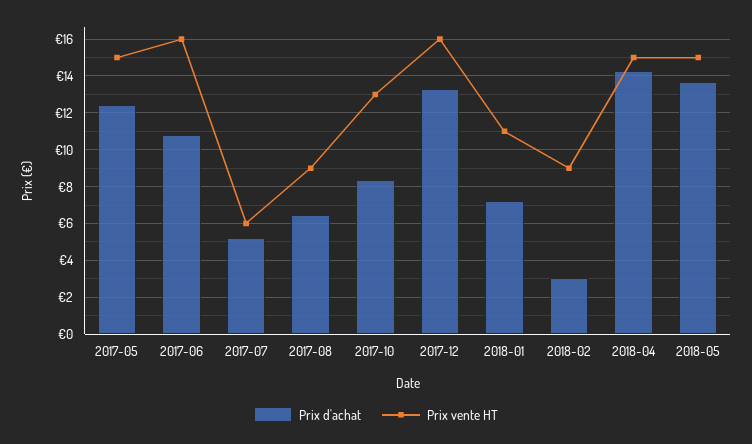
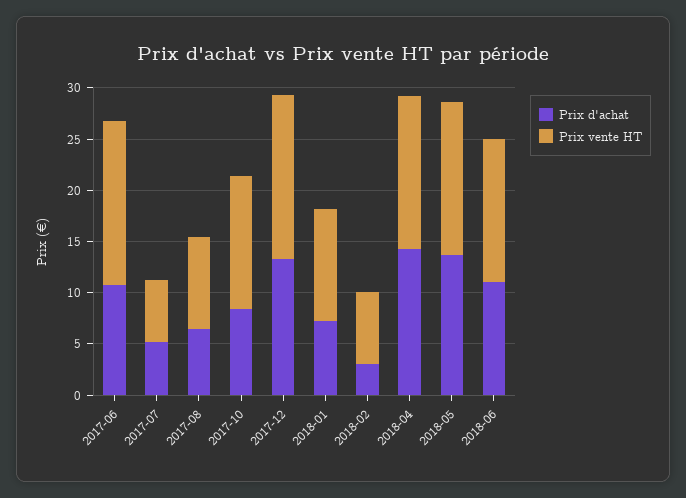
Prix d'achat, 2017-05: 12.5 -> none
Prix vente HT, 2017-05: 15 -> none
Prix vente HT, 2018-02: 9 -> 7
Prix d'achat, 2018-06: none -> 11
Prix vente HT, 2018-06: none -> 14

